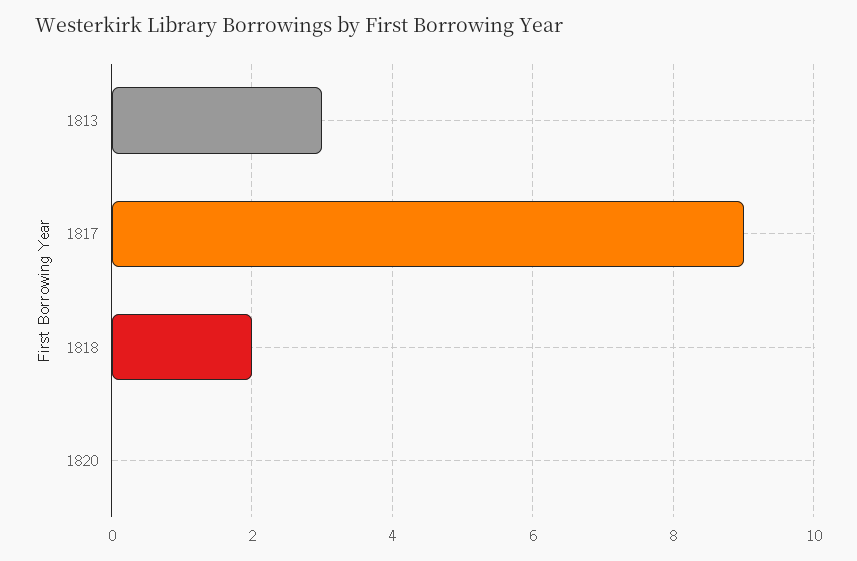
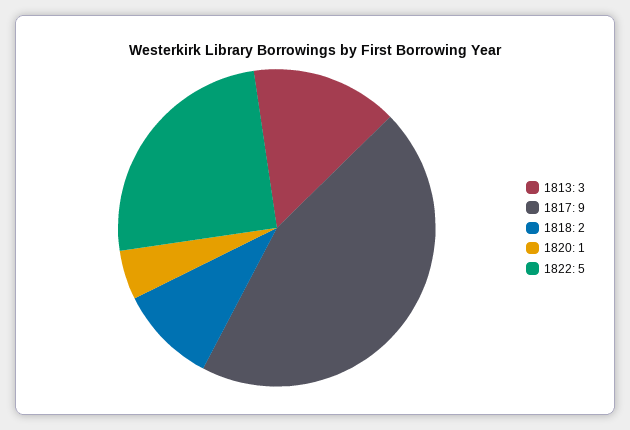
1820: 0 -> 1
1822: none -> 5

